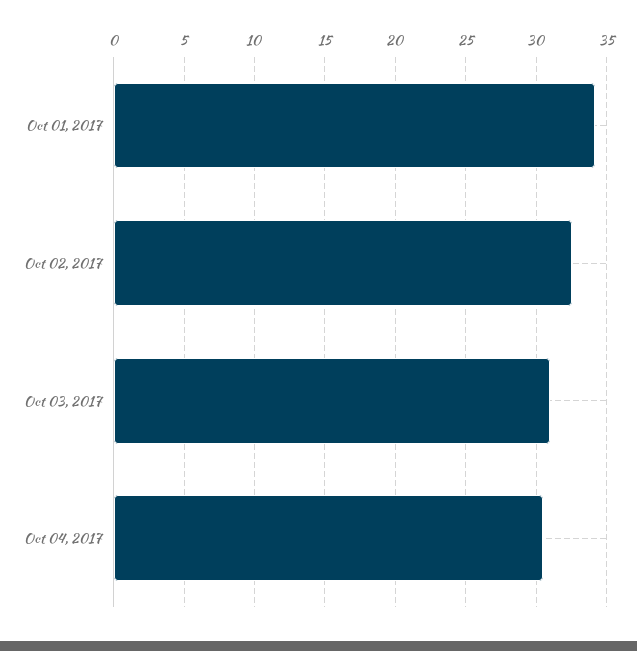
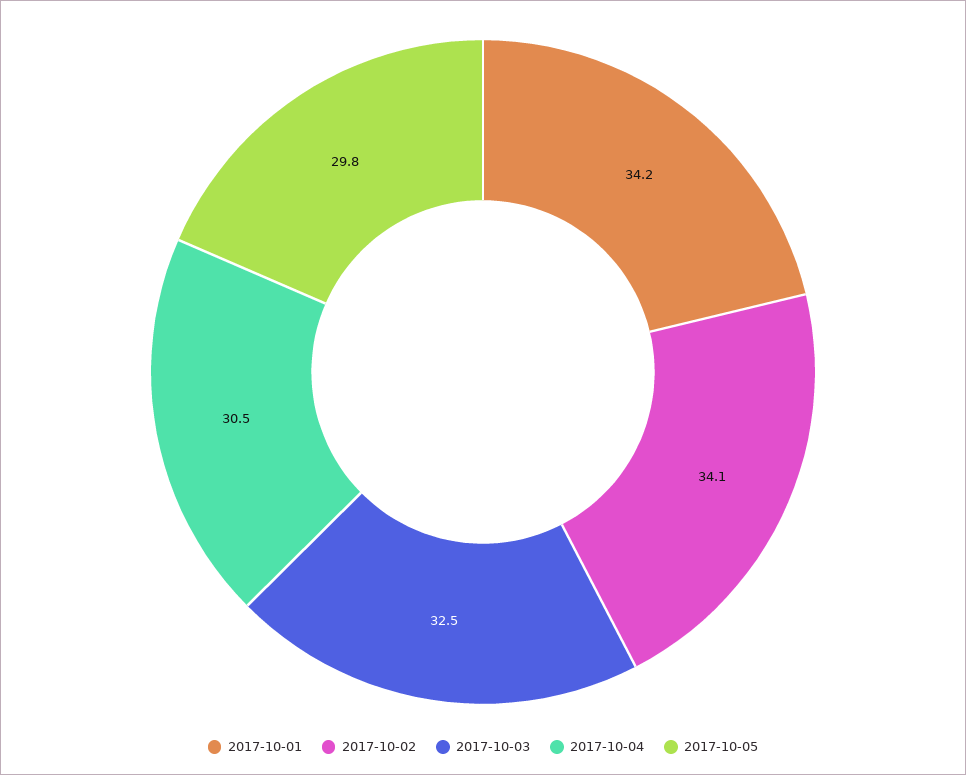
Oct 02, 2017: 32.5 -> 34.1
Oct 03, 2017: 31 -> 32.5
2017-10-05: none -> 29.8

